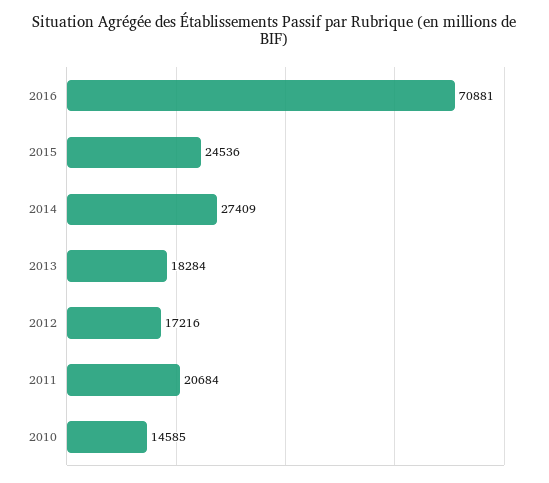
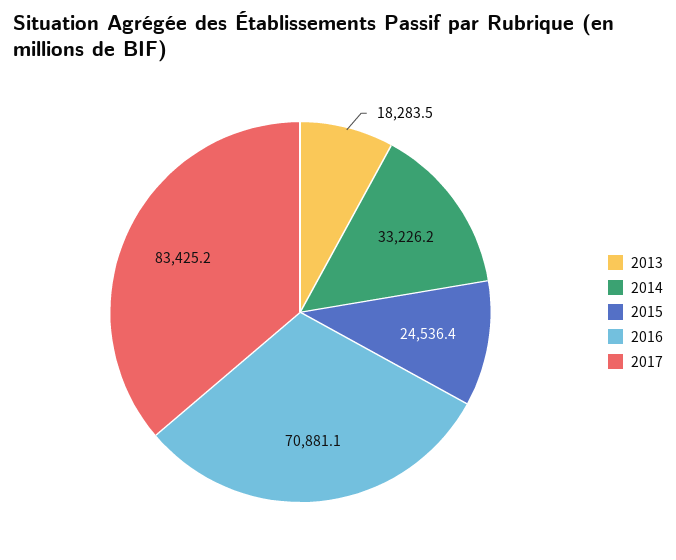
2014: 27409 -> 33226.2
2012: 17216 -> none
2011: 20684 -> none
2010: 14585 -> none
2017: none -> 83425.2

